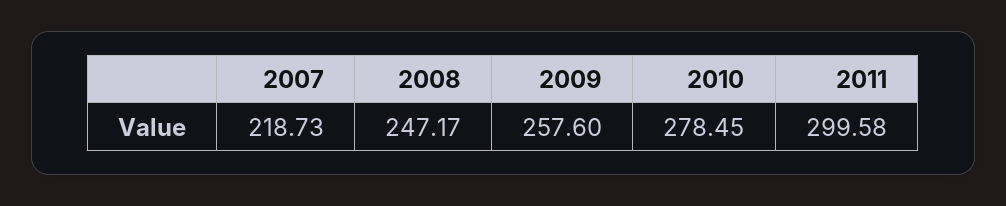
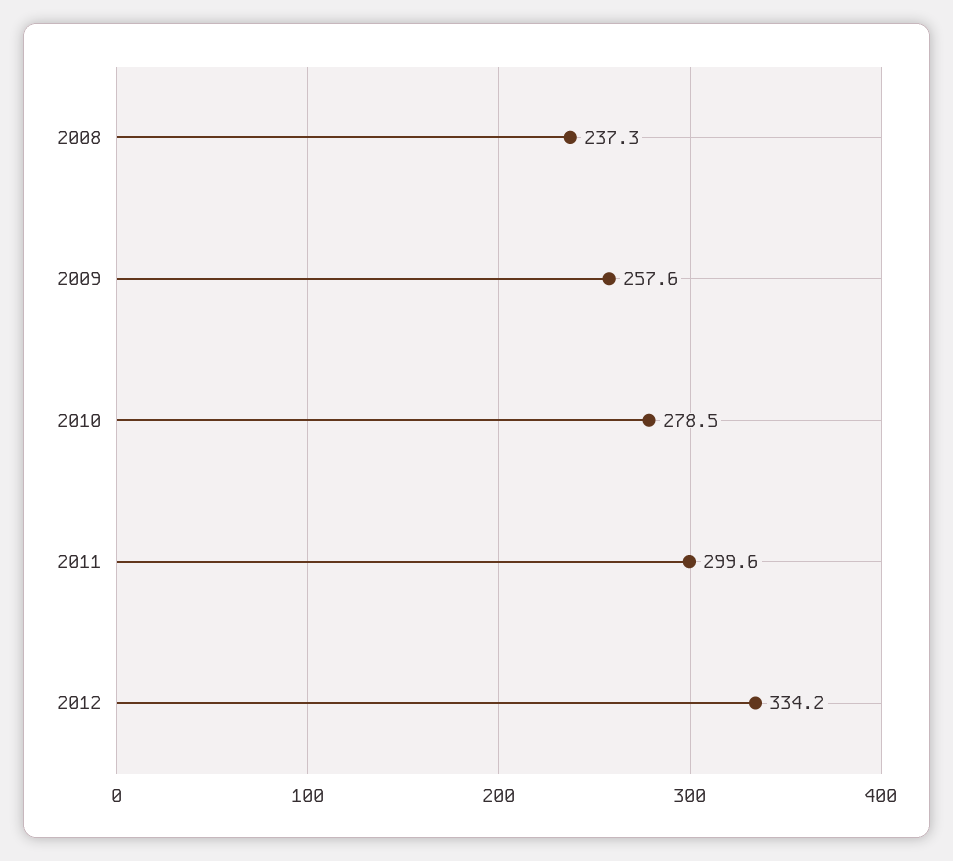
2007: 218.73 -> none
2008: 247.17 -> 237.3
2012: none -> 334.2

